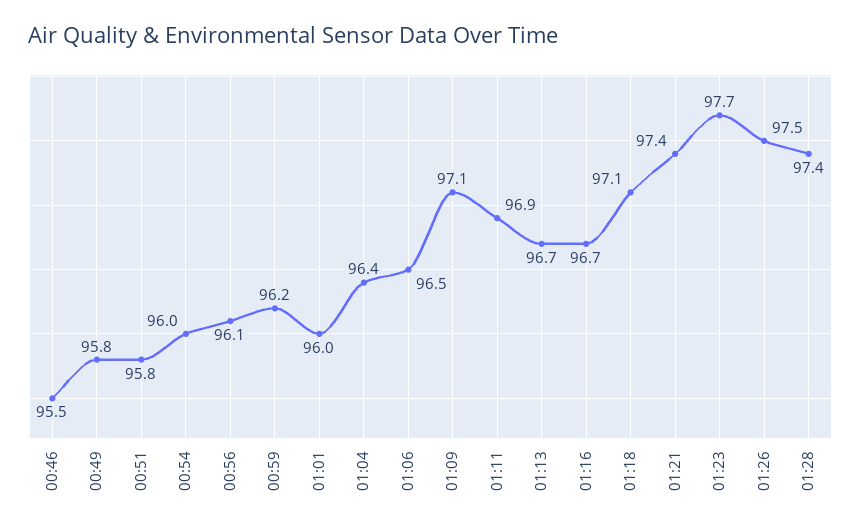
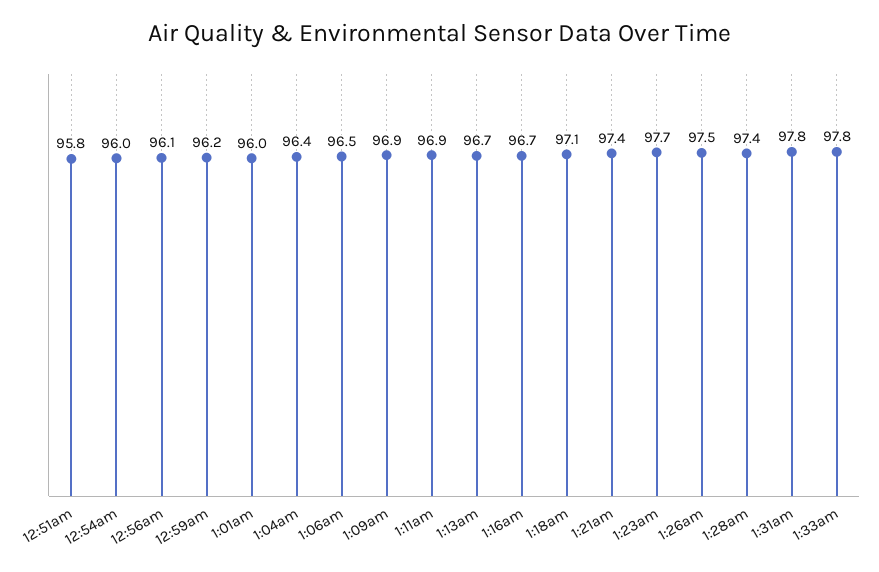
00:46: 95.5 -> none
00:49: 95.8 -> none
01:09: 97.1 -> 96.9
1:31am: none -> 97.8
1:33am: none -> 97.8

